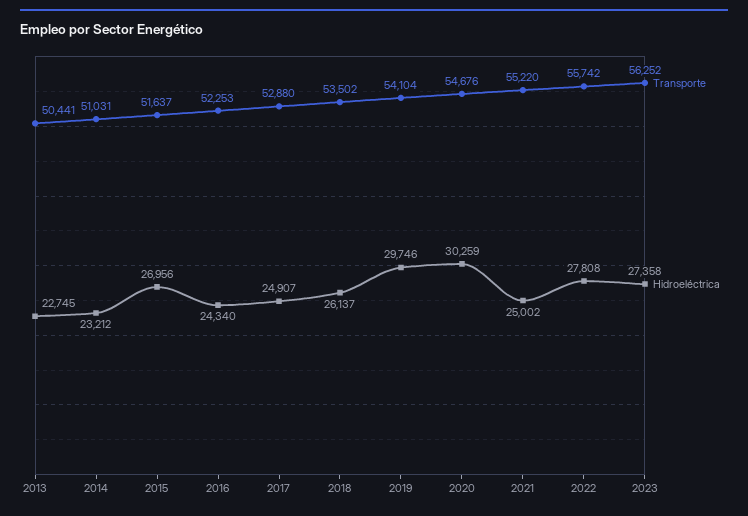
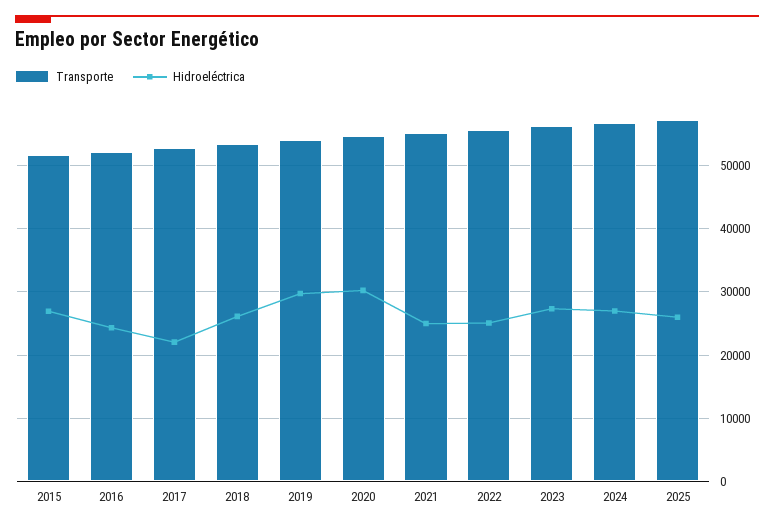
Transporte, 2013: 50441 -> none
Hidroeléctrica, 2013: 22745 -> none
Transporte, 2014: 51031 -> none
Hidroeléctrica, 2014: 23212 -> none
Hidroeléctrica, 2017: 24907 -> 22000
Hidroeléctrica, 2022: 27808 -> 25000
Transporte, 2024: none -> 57000
Hidroeléctrica, 2024: none -> 27000
Transporte, 2025: none -> 57000
Hidroeléctrica, 2025: none -> 26000

